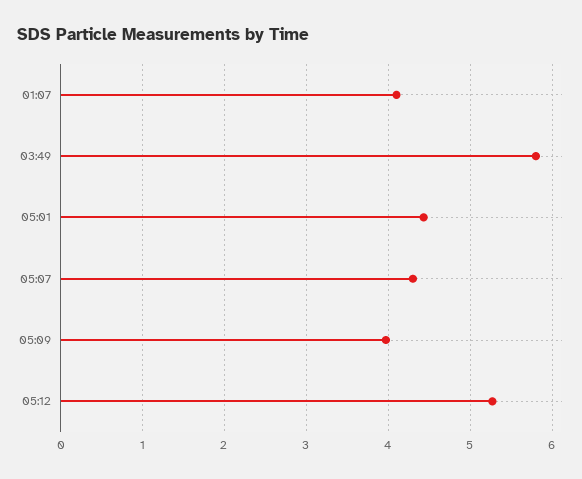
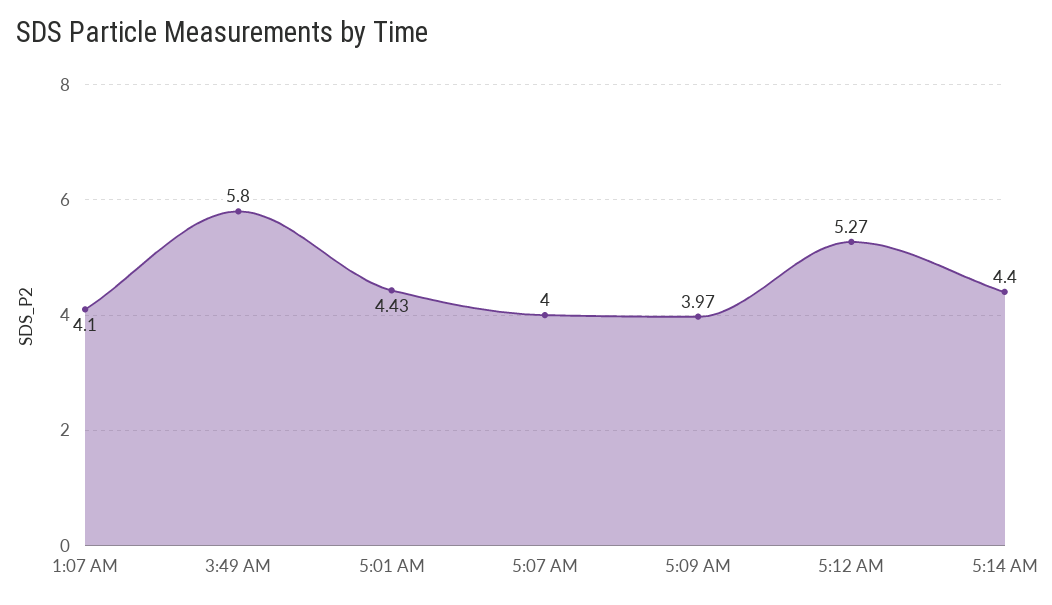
05:07: 4.3 -> 4
5:14 AM: none -> 4.4

